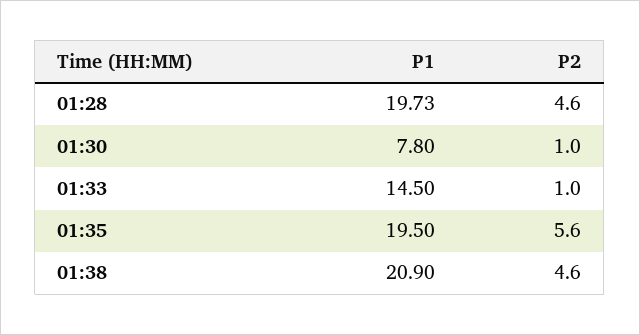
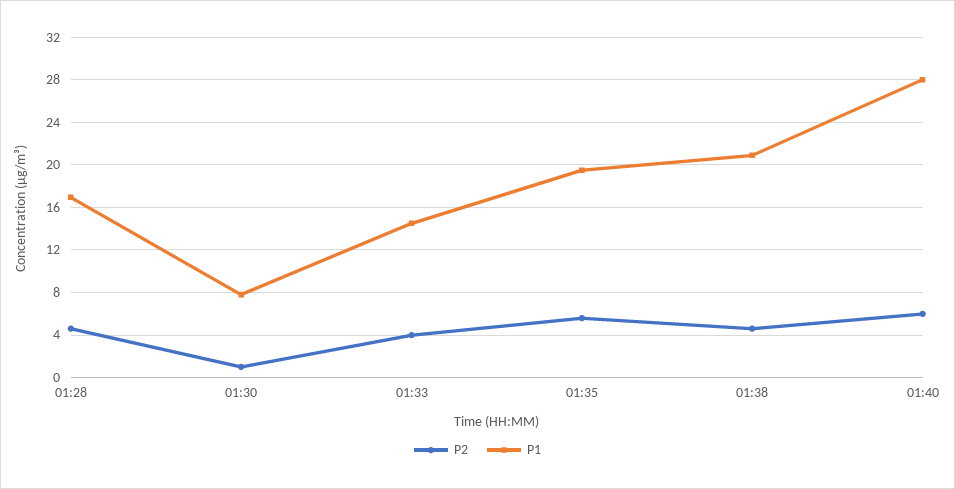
P1, 01:28: 19.73 -> 17
P2, 01:33: 1 -> 4
P2, 01:40: none -> 6
P1, 01:40: none -> 28

